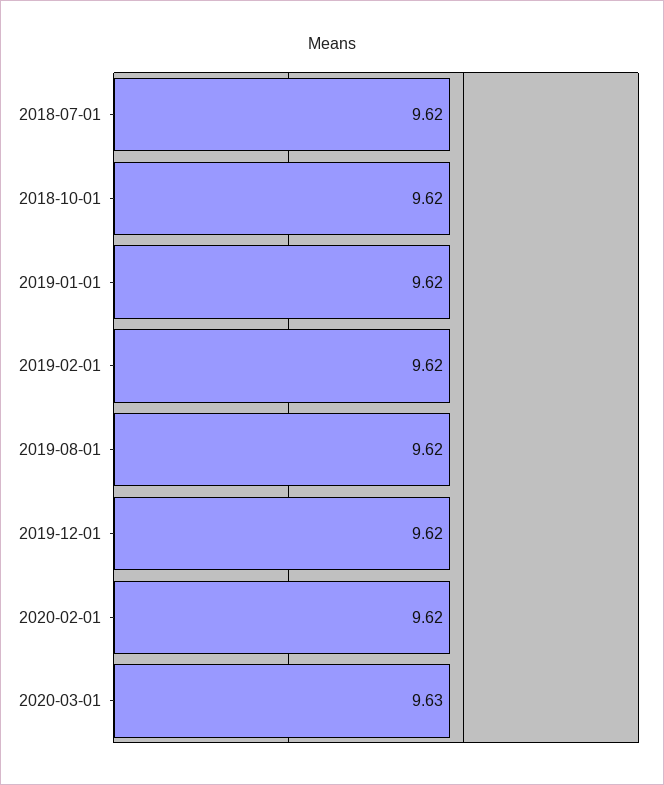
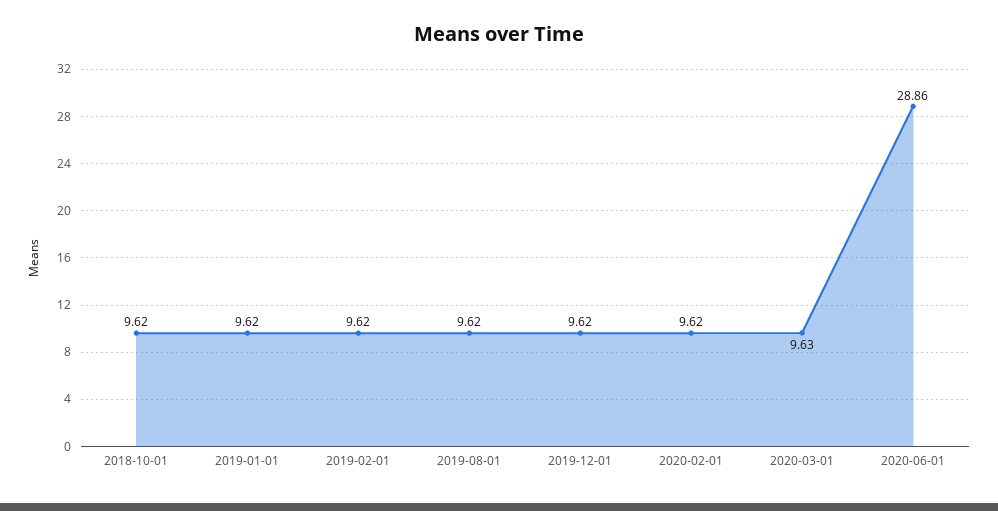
2018-07-01: 9.62 -> none
2020-06-01: none -> 28.86

